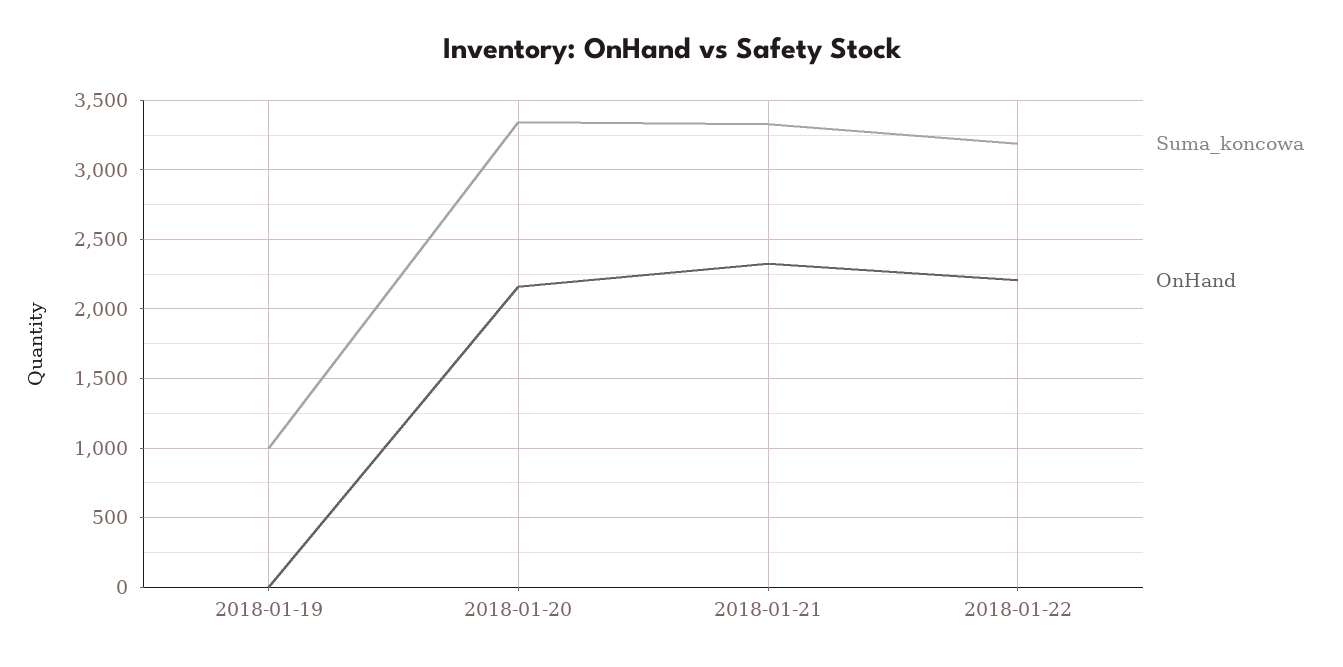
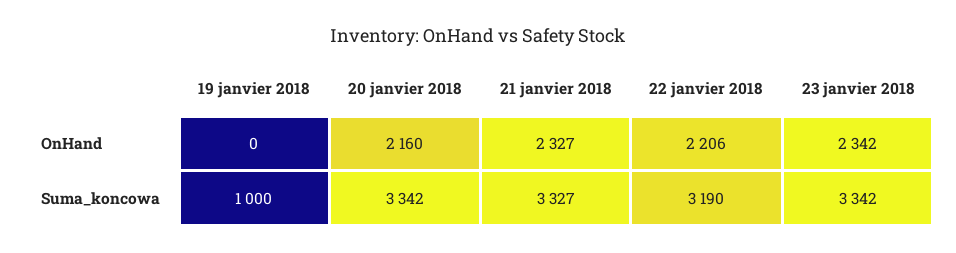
OnHand, 23 janvier 2018: none -> 2342
Suma_koncowa, 23 janvier 2018: none -> 3342

